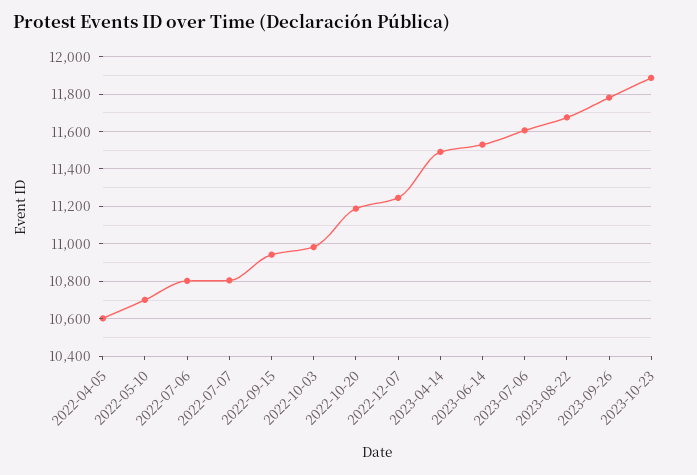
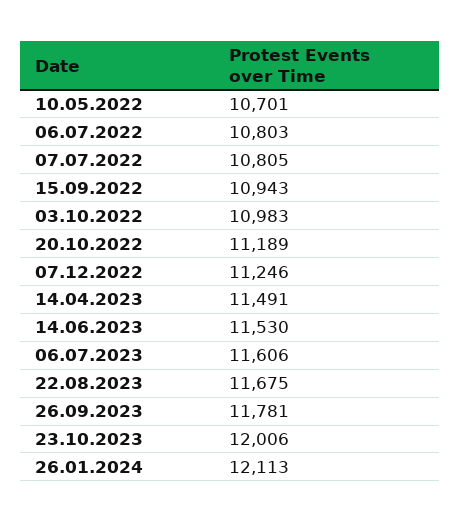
2022-04-05: 10600 -> none
2023-10-23: 11900 -> 12006
26.01.2024: none -> 12113

